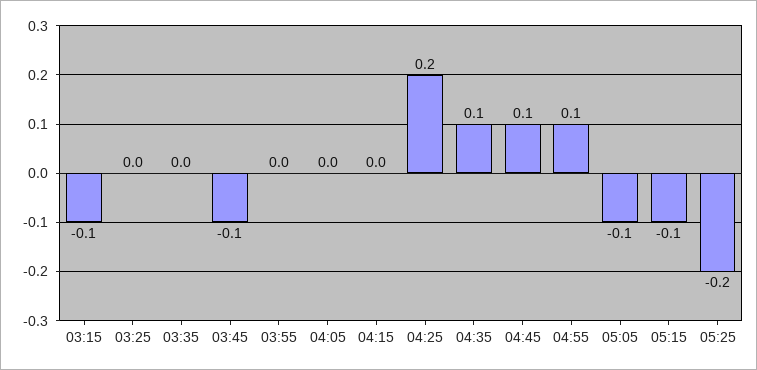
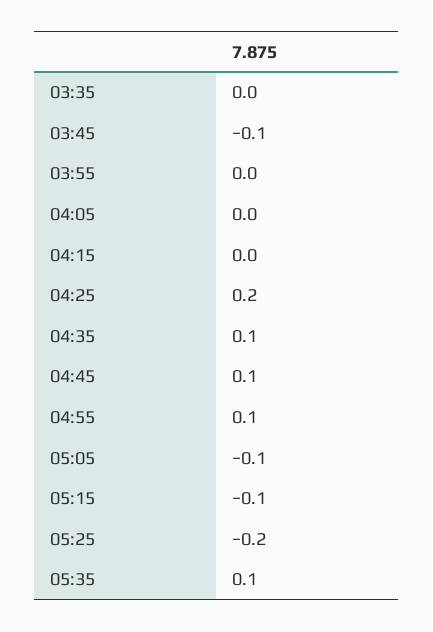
03:15: -0.1 -> none
03:25: 0 -> none
05:35: none -> 0.1

